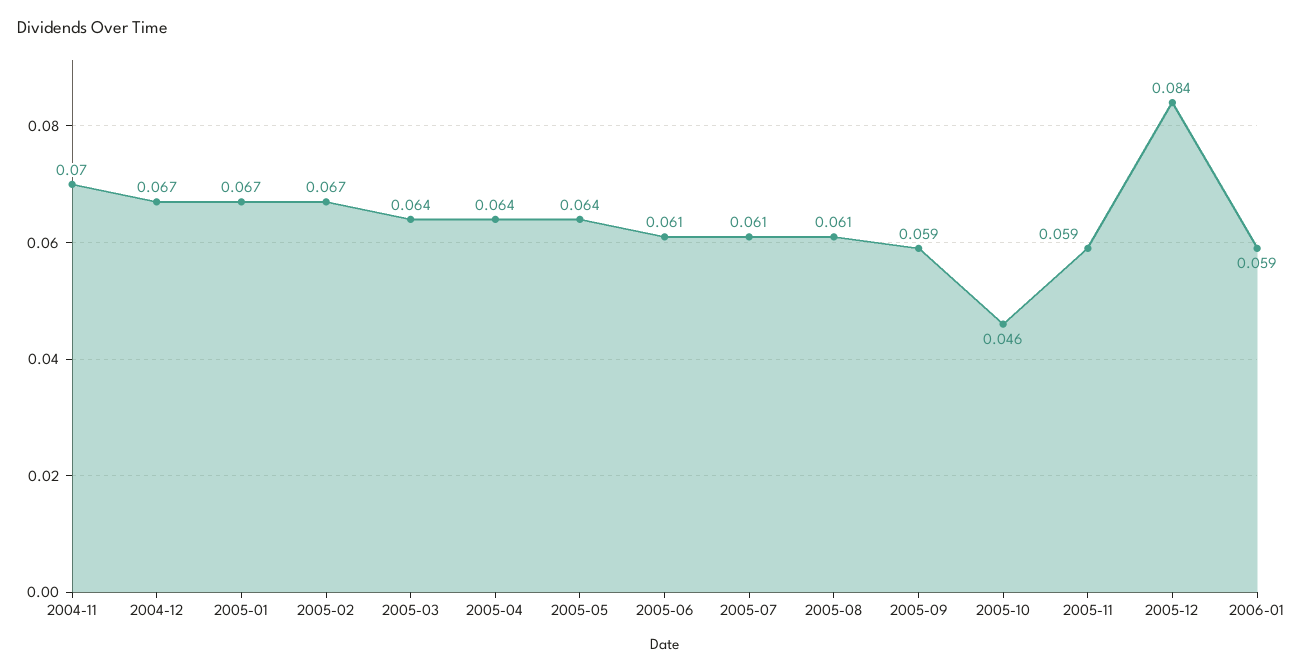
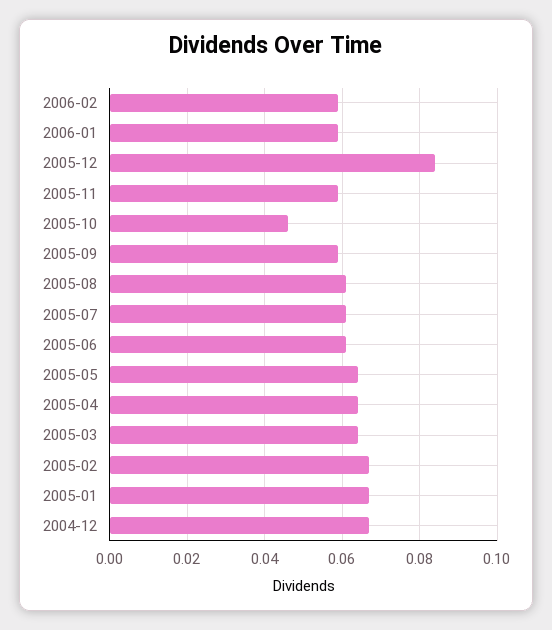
2004-11: 0.07 -> none
2006-02: none -> 0.06

